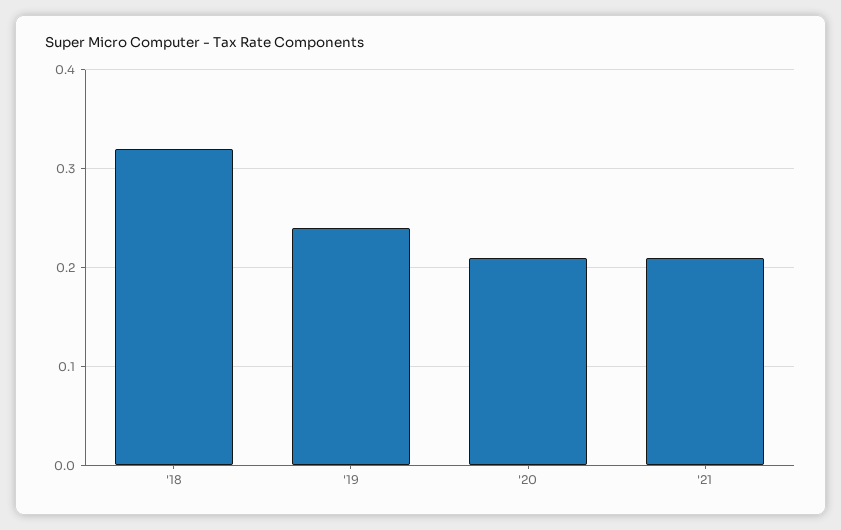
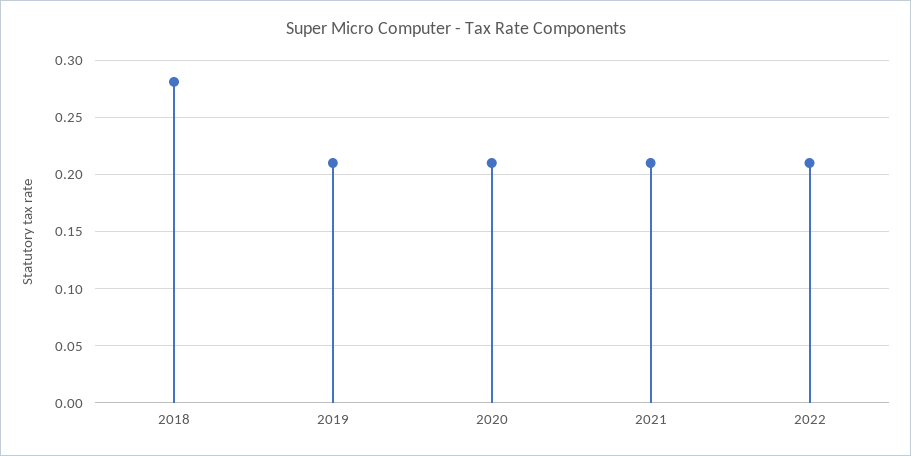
'18: 0.32 -> 0.28
'19: 0.24 -> 0.21
2022: none -> 0.21

